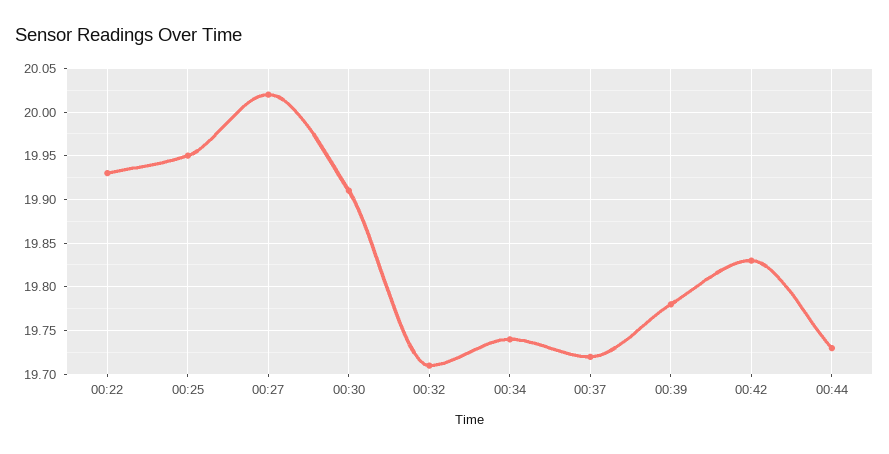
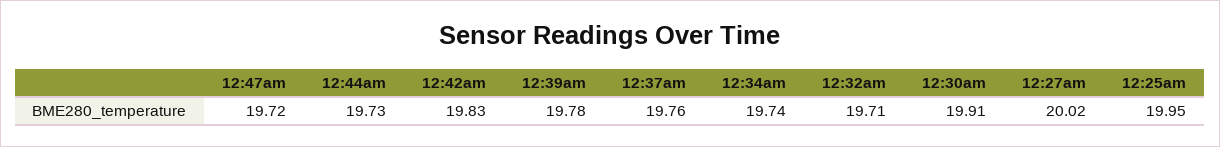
00:22: 19.93 -> none
00:37: 19.72 -> 19.76
12:47am: none -> 19.72

